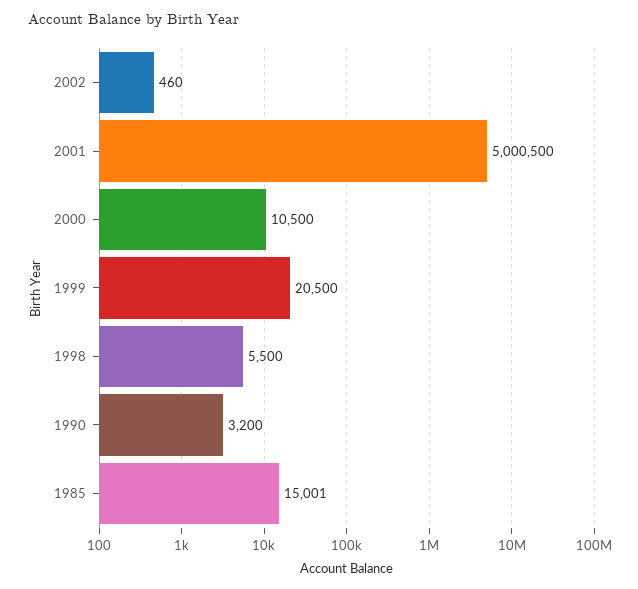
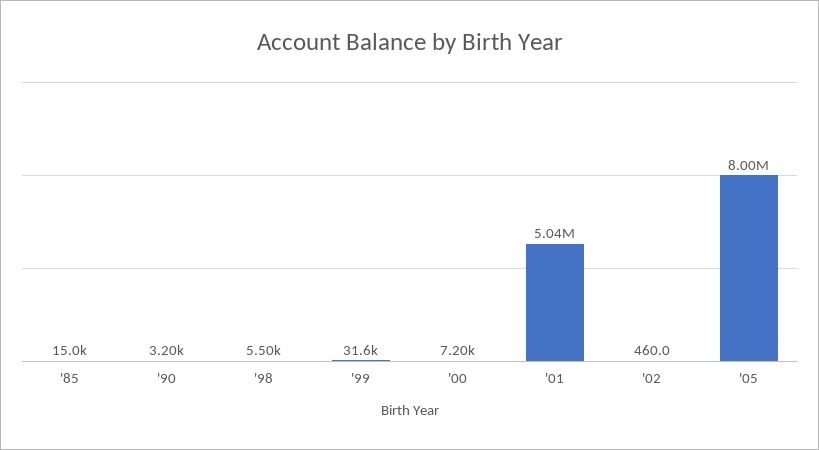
2001: 5000500 -> 5040000
2000: 10500 -> 7200
1999: 20500 -> 31600
'05: none -> 8000000

